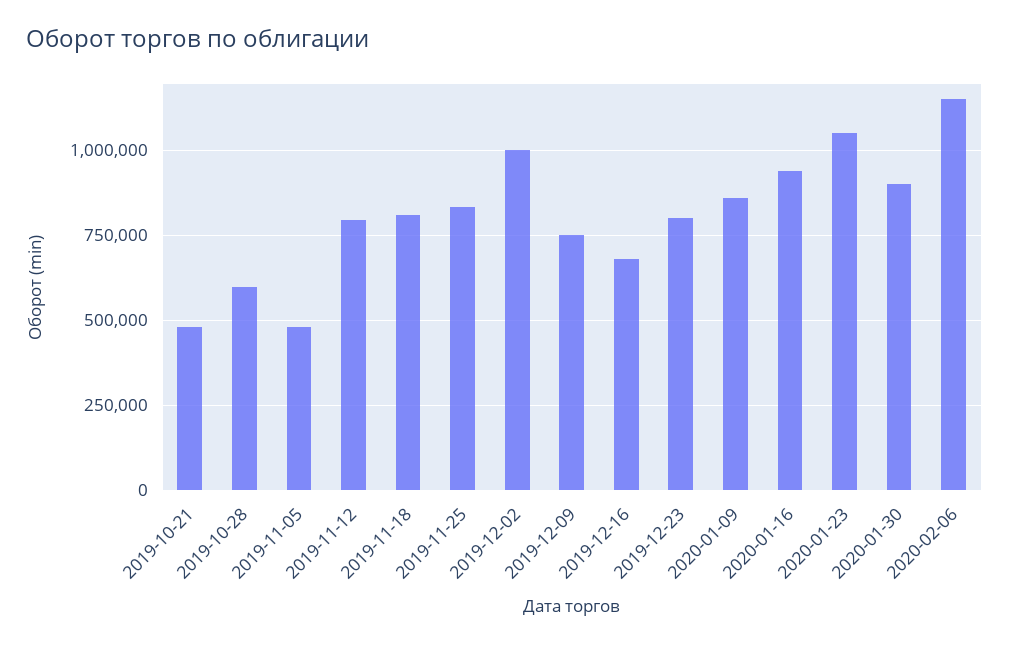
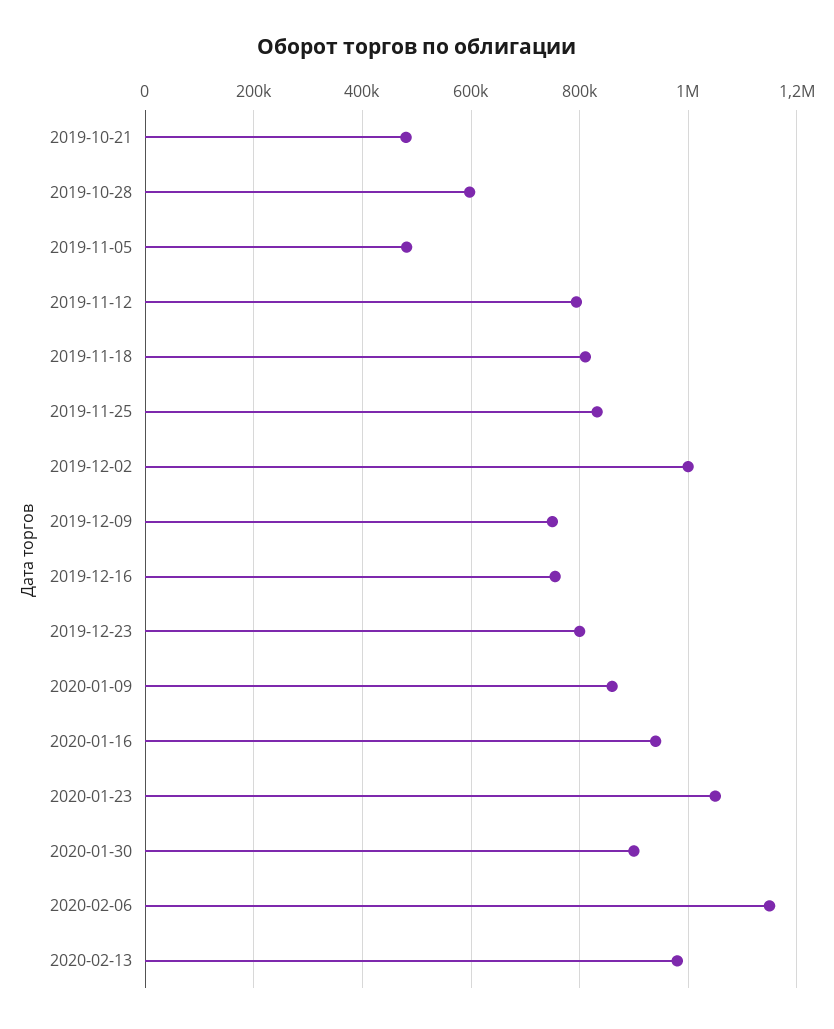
2019-12-16: 675000 -> 760000
2020-02-13: none -> 980000

